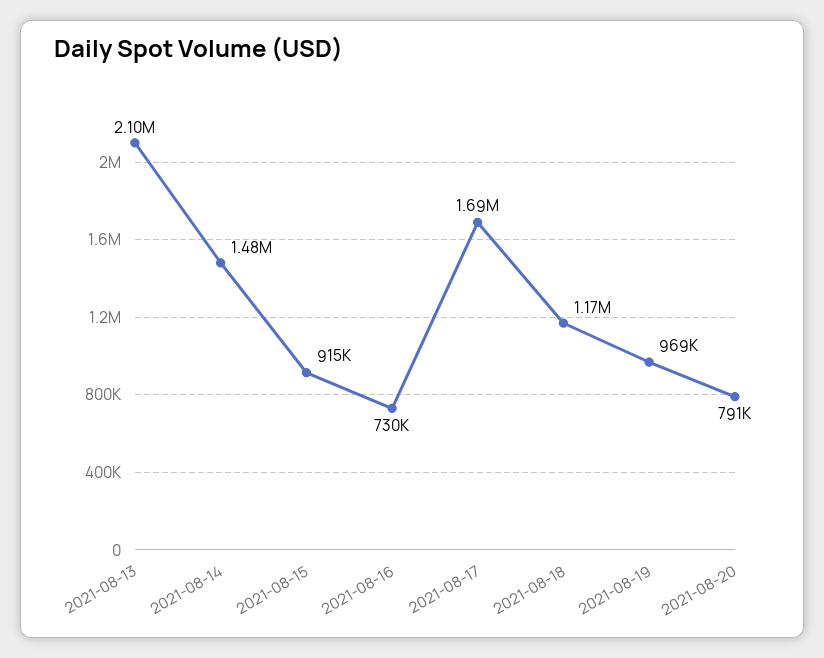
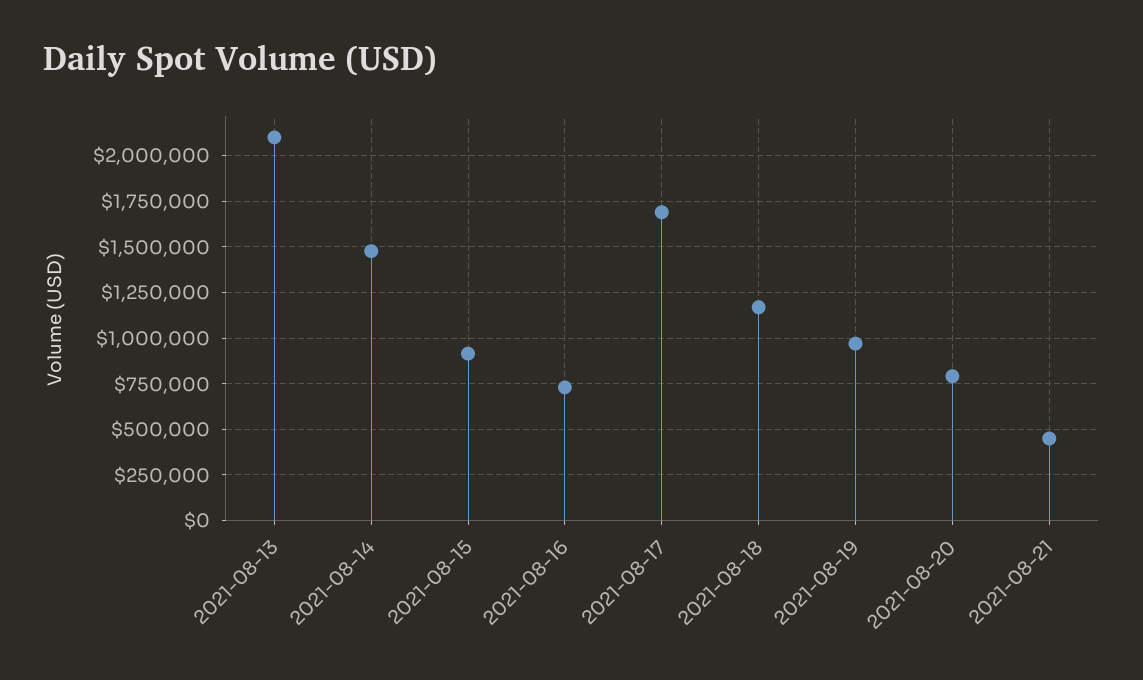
2021-08-21: none -> 450000

